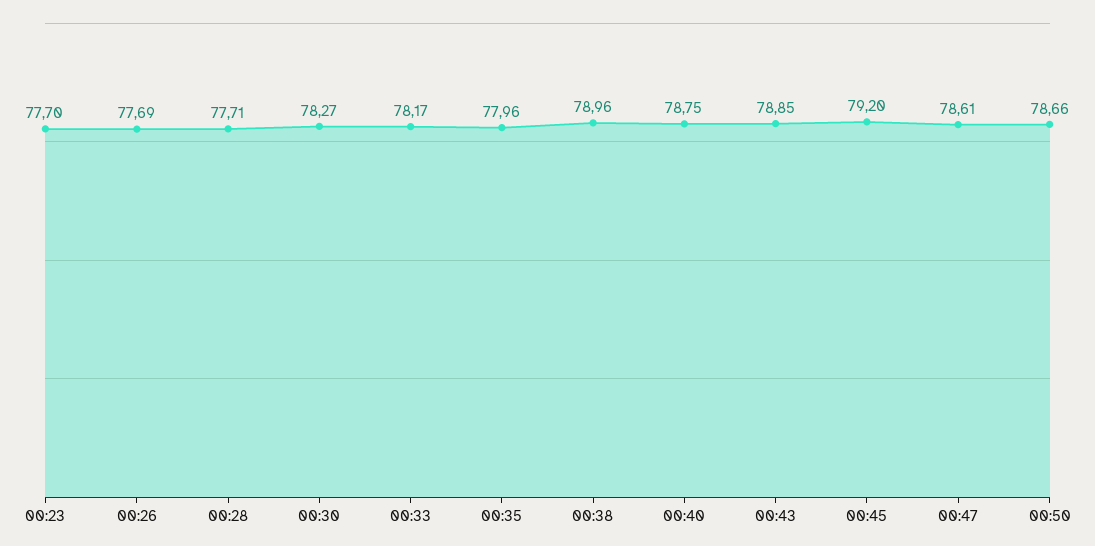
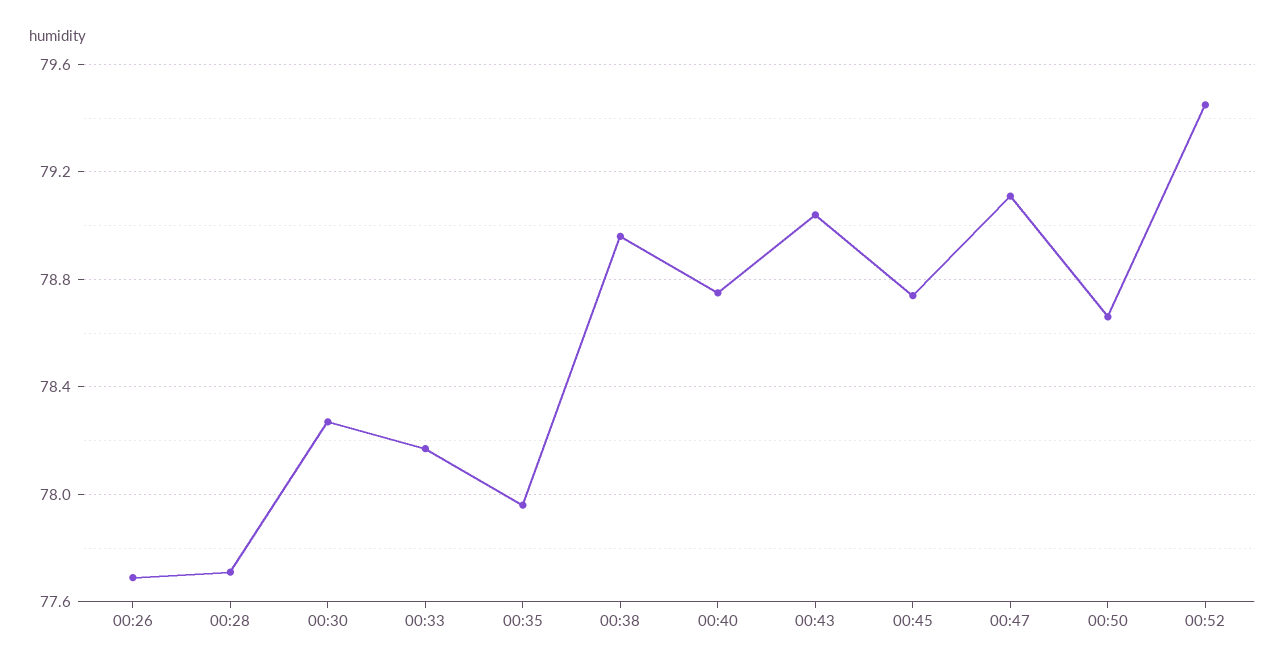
00:23: 77.7 -> none
00:43: 78.85 -> 79.05
00:45: 79.2 -> 78.75
00:47: 78.61 -> 79.1
00:52: none -> 79.45

